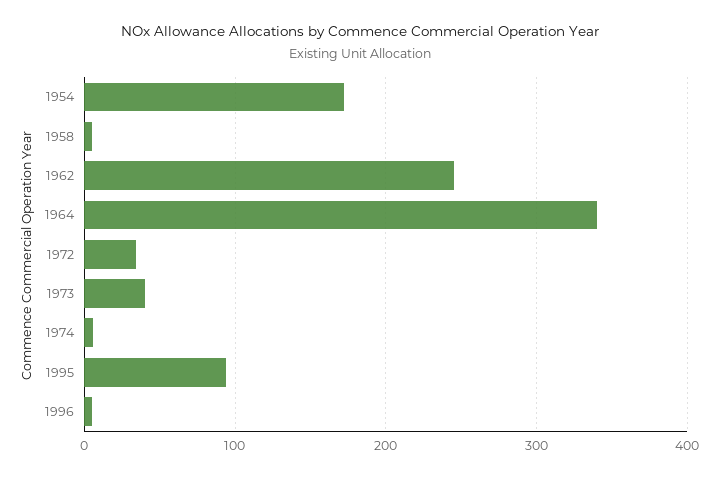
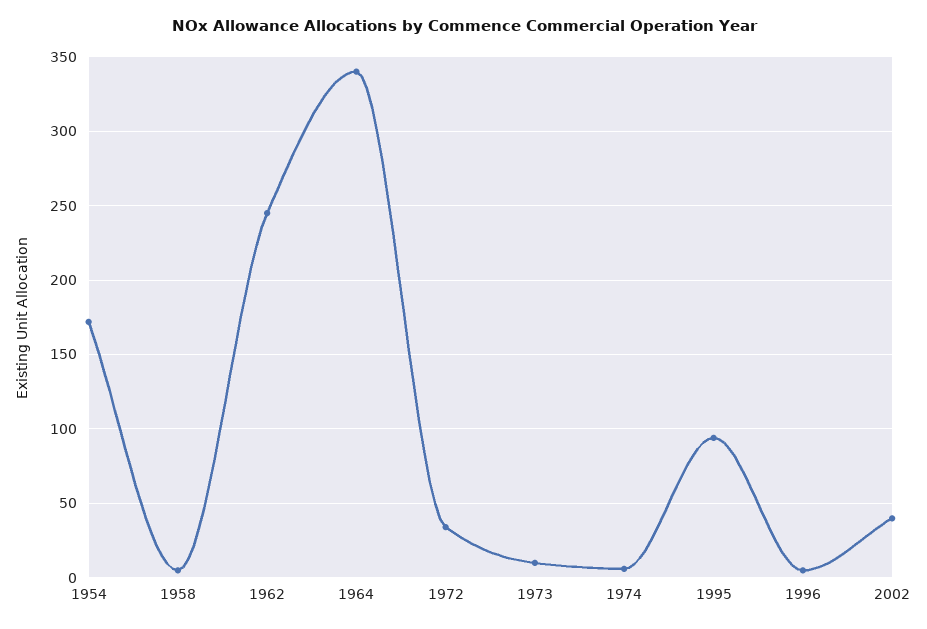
1973: 40 -> 10
2002: none -> 40

